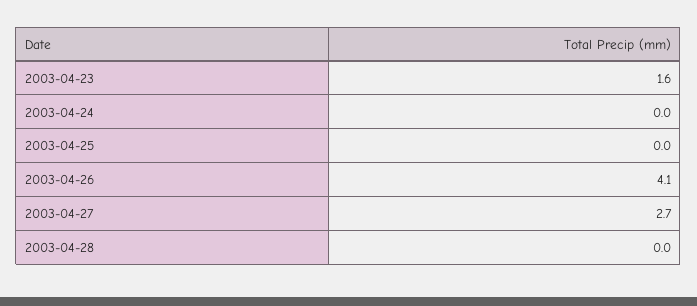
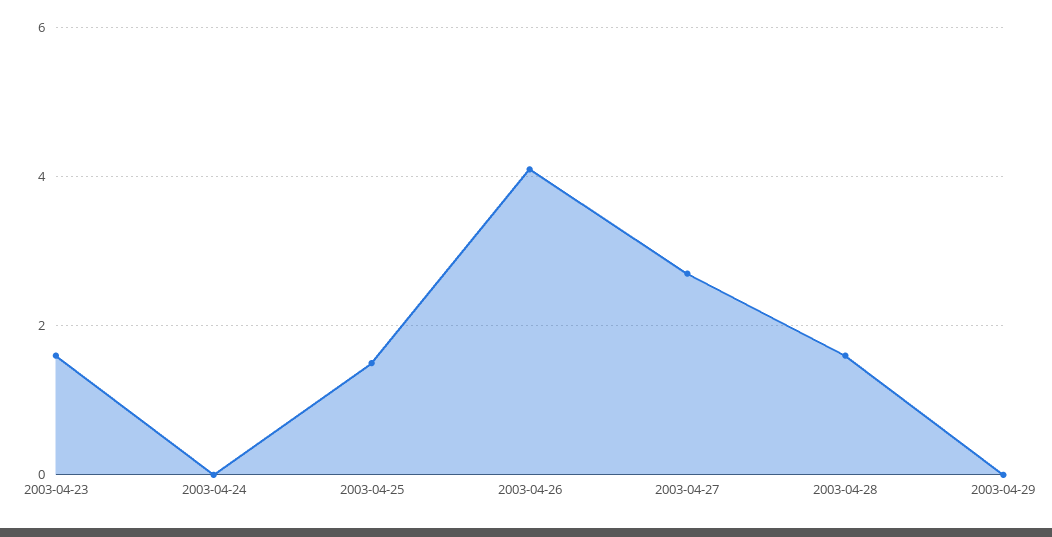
2003-04-25: 0 -> 1.5
2003-04-28: 0 -> 1.5
2003-04-29: none -> 0

